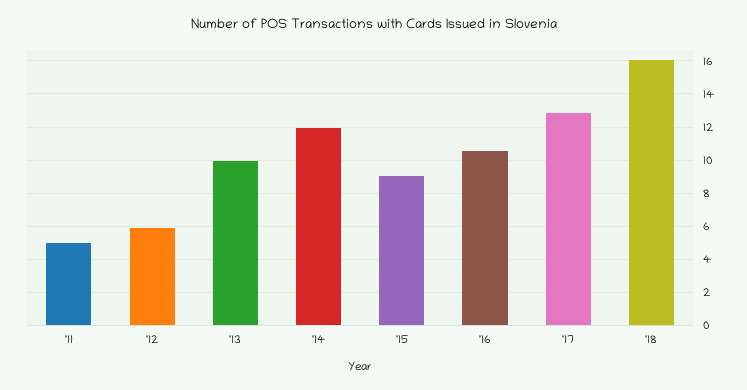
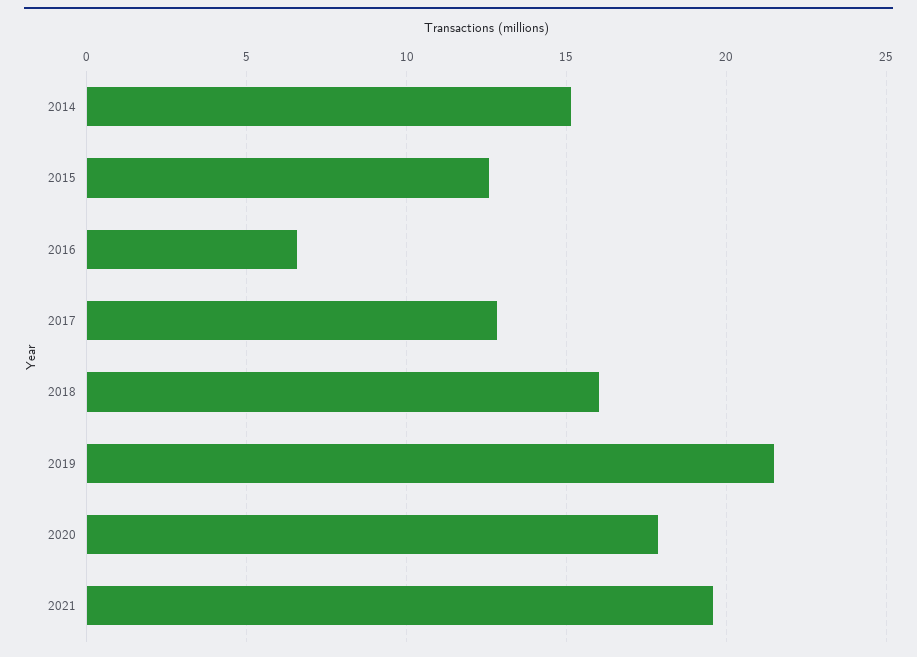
'11: 5 -> none
'12: 6 -> none
'13: 10 -> none
'14: 12 -> 15
'15: 9 -> 12.5
'16: 10.5 -> 6.5
2019: none -> 21.5
2020: none -> 18
2021: none -> 19.5

